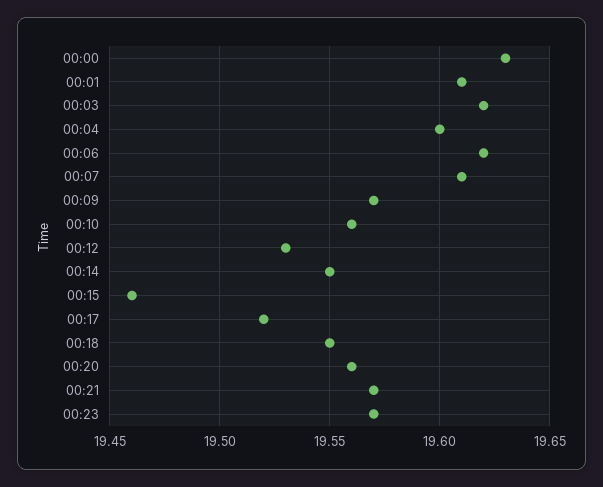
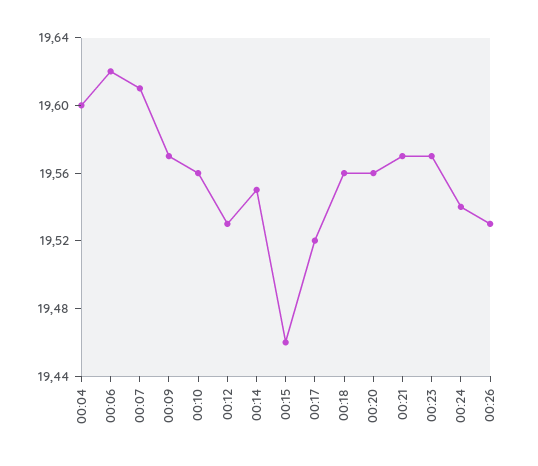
00:00: 19.63 -> none
00:01: 19.61 -> none
00:03: 19.62 -> none
00:18: 19.55 -> 19.56
00:24: none -> 19.54
00:26: none -> 19.53

